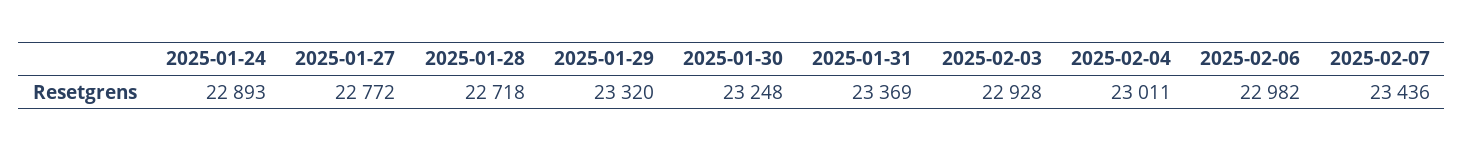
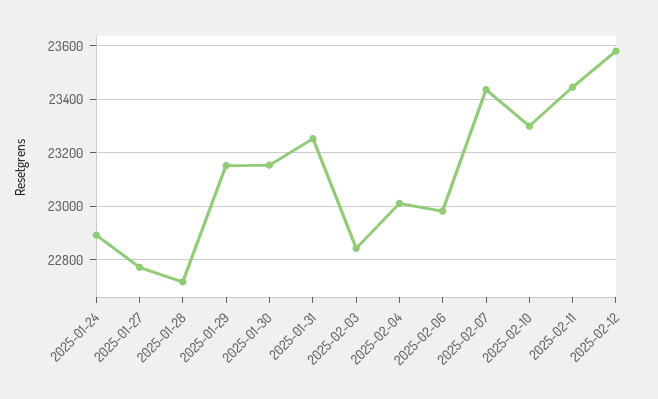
2025-01-29: 23320 -> 23150
2025-01-30: 23248 -> 23150
2025-01-31: 23369 -> 23250
2025-02-03: 22928 -> 22850
2025-02-10: none -> 23300
2025-02-11: none -> 23450
2025-02-12: none -> 23575

